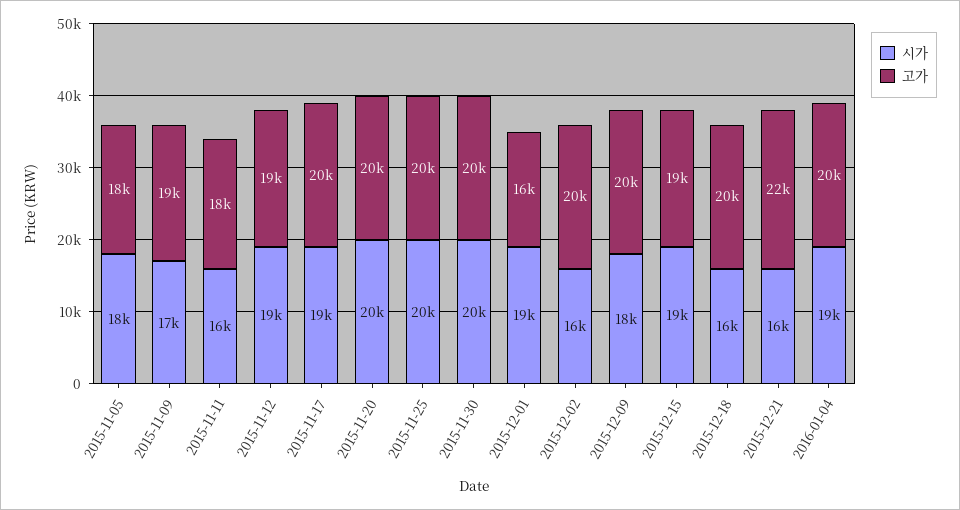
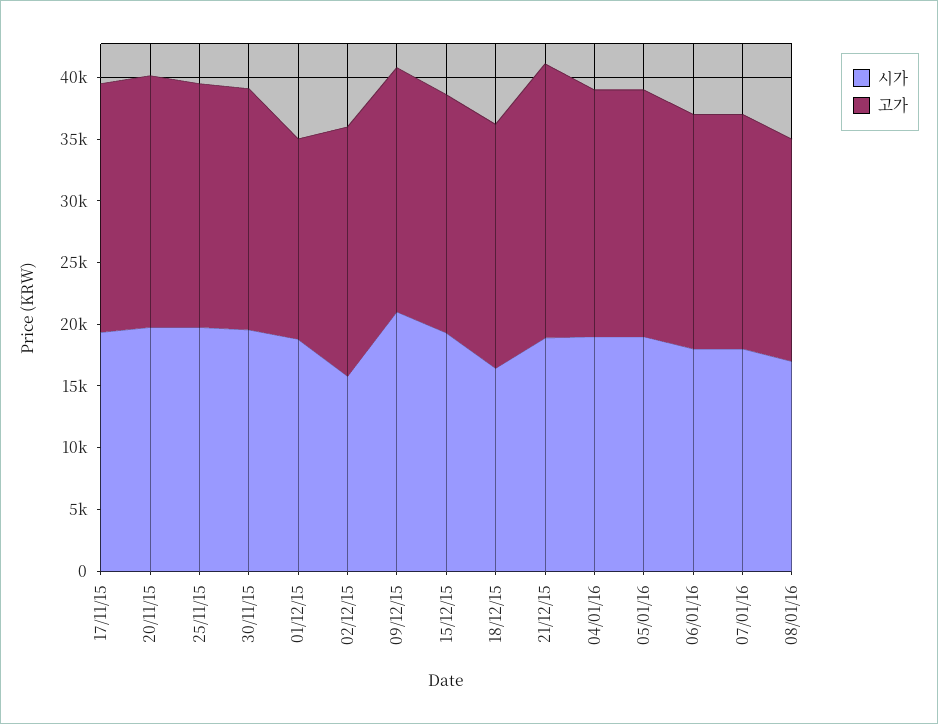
시가, 2015-11-05: 18000 -> none
고가, 2015-11-05: 18000 -> none
시가, 2015-11-09: 17000 -> none
고가, 2015-11-09: 19000 -> none
시가, 2015-11-11: 16000 -> none
고가, 2015-11-11: 18000 -> none
시가, 2015-11-12: 19000 -> none
고가, 2015-11-12: 19000 -> none
시가, 2015-12-09: 18000 -> 21000
시가, 2015-12-21: 16000 -> 19000
시가, 05/01/16: none -> 19000
고가, 05/01/16: none -> 20000
시가, 06/01/16: none -> 18000
고가, 06/01/16: none -> 19000
시가, 07/01/16: none -> 18000
고가, 07/01/16: none -> 19000
시가, 08/01/16: none -> 17000
고가, 08/01/16: none -> 18000

